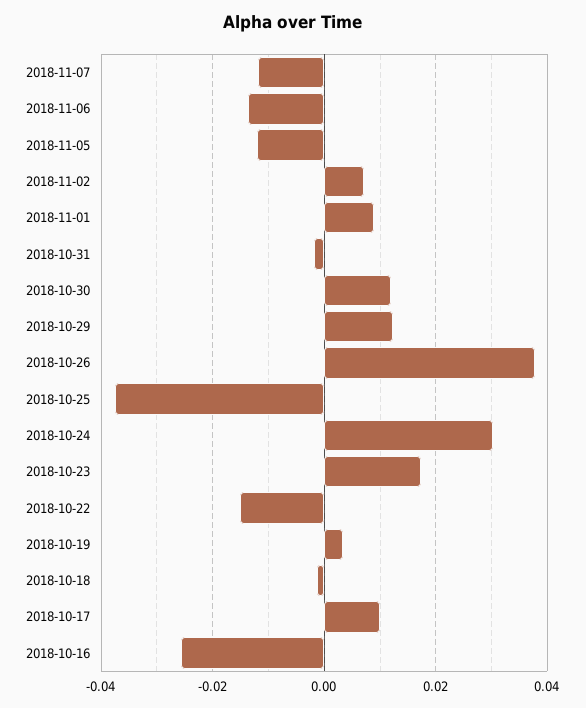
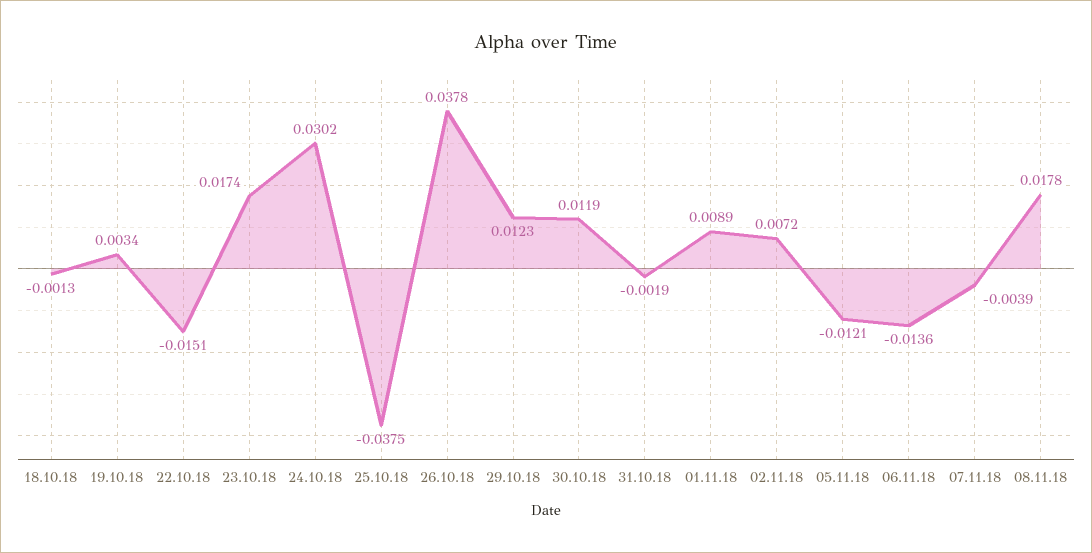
2018-11-07: -0.012 -> -0.0039
2018-10-17: 0.01 -> none
2018-10-16: -0.026 -> none
08.11.18: none -> 0.0178

